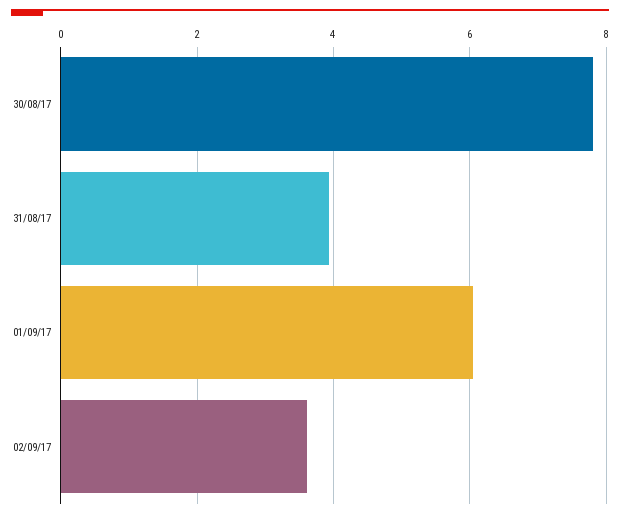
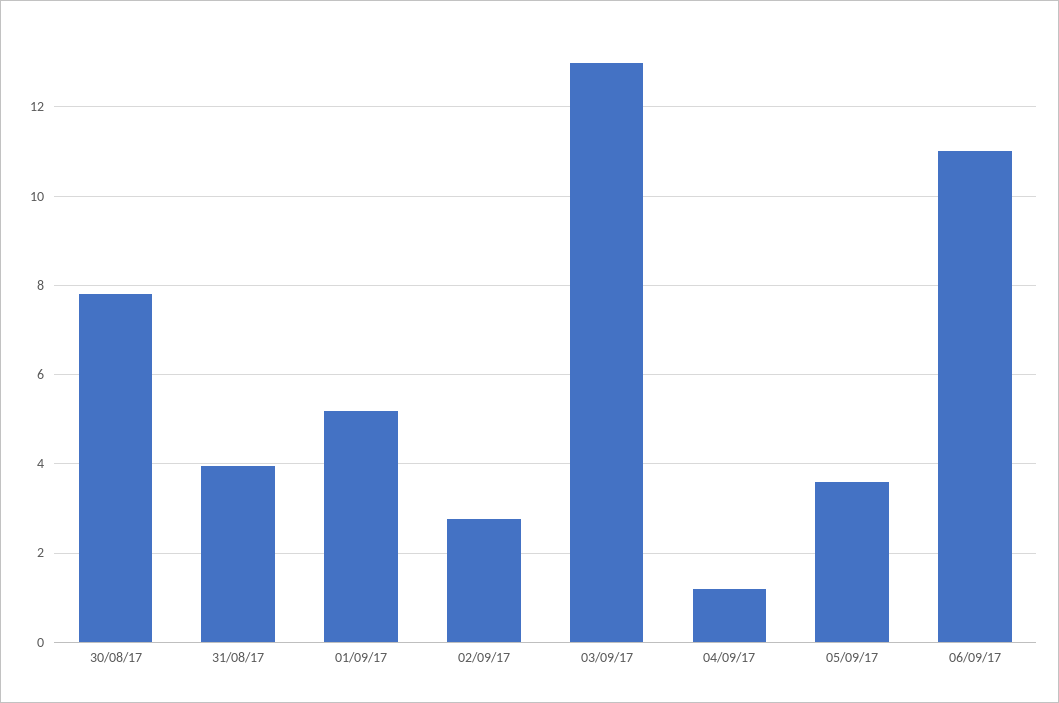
01/09/17: 6 -> 5.2
02/09/17: 3.6 -> 2.8
03/09/17: none -> 13
04/09/17: none -> 1.2
05/09/17: none -> 3.6
06/09/17: none -> 11

